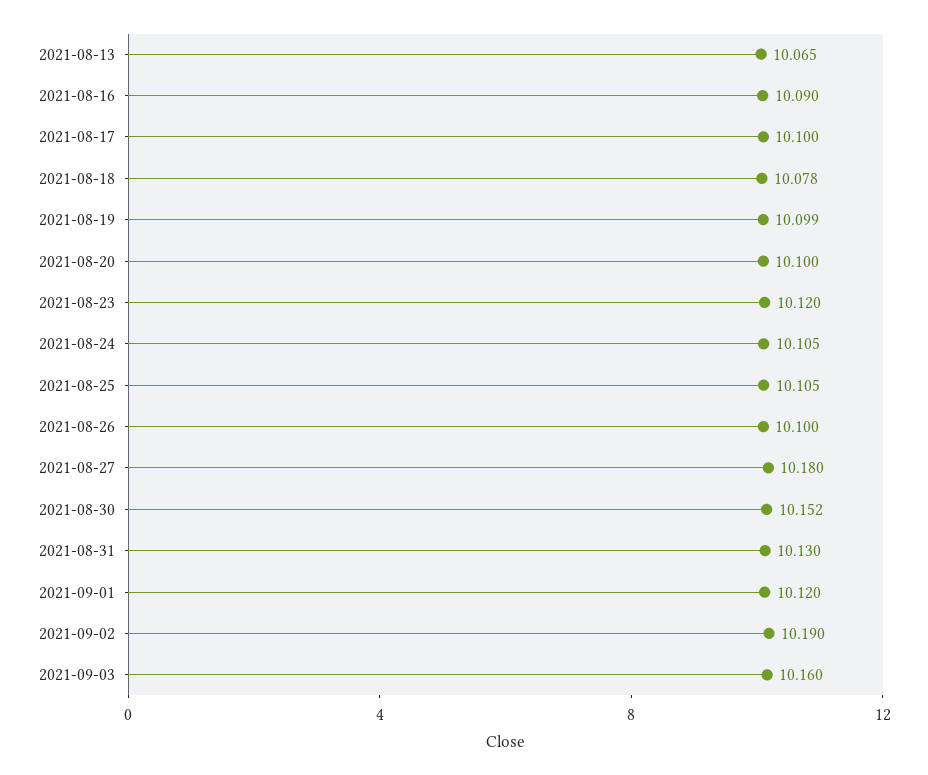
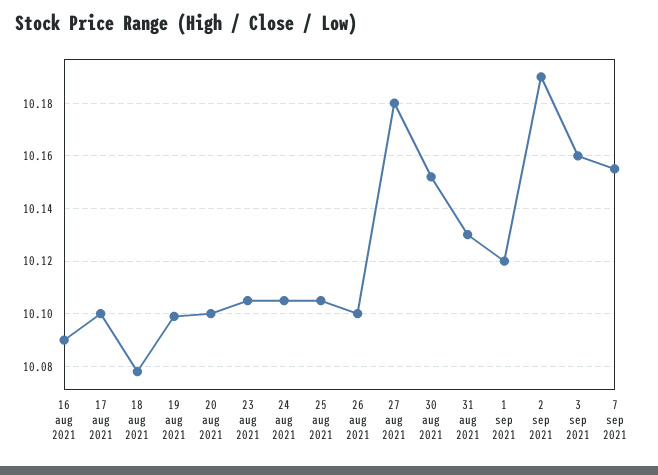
2021-08-13: 10.065 -> none
2021-08-23: 10.12 -> 10.105
7 sep 2021: none -> 10.155

